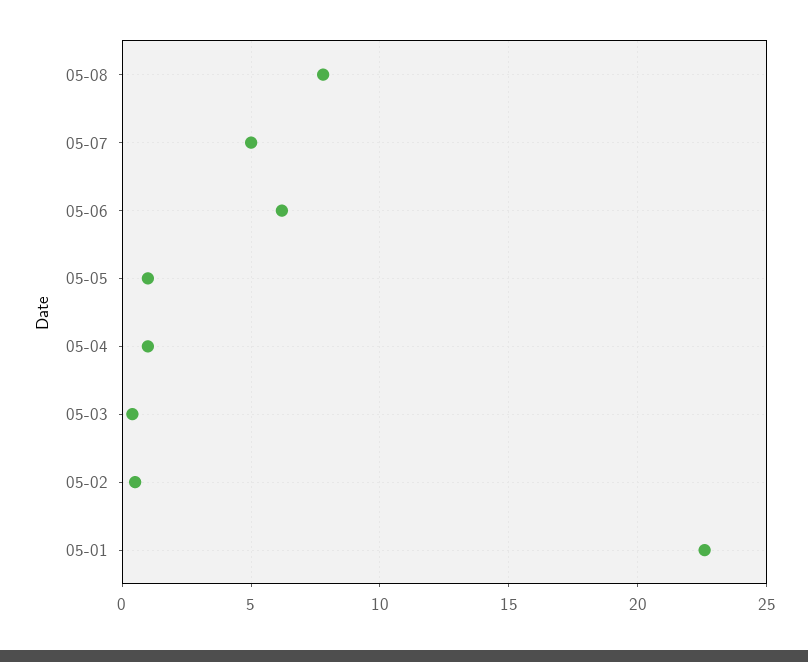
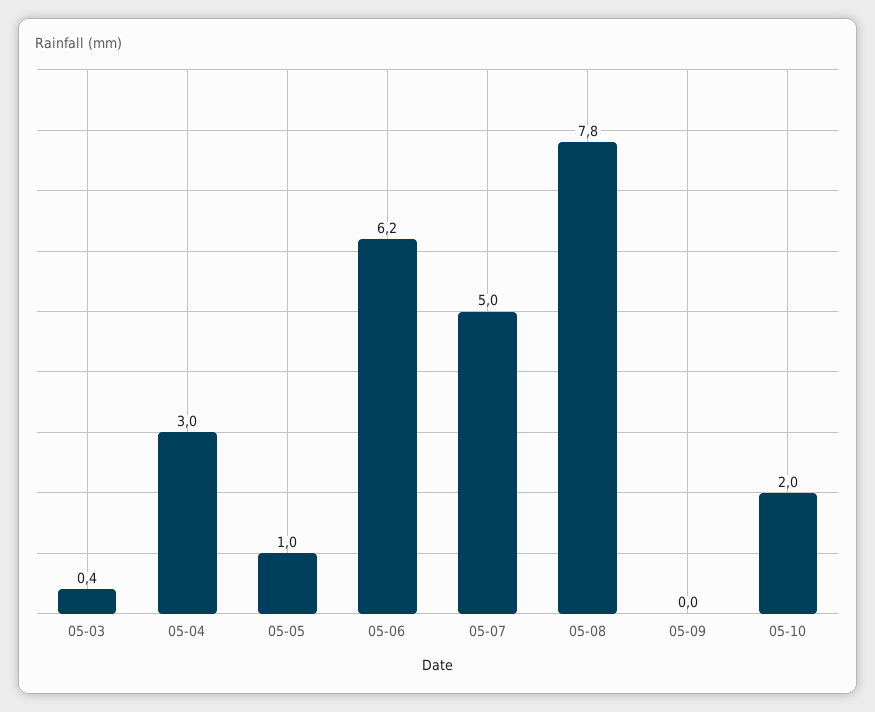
05-04: 1 -> 3
05-02: 0.5 -> none
05-01: 22.5 -> none
05-09: none -> 0
05-10: none -> 2

